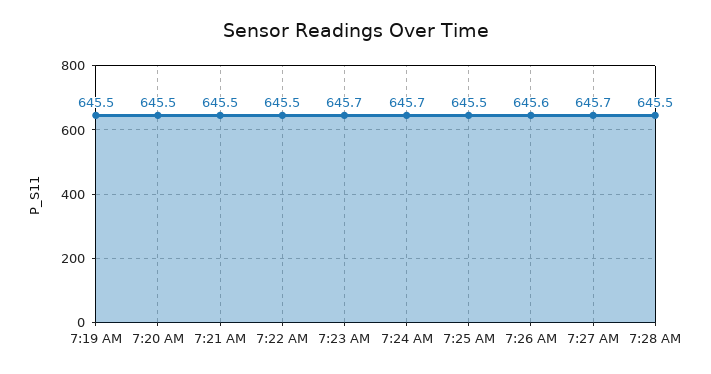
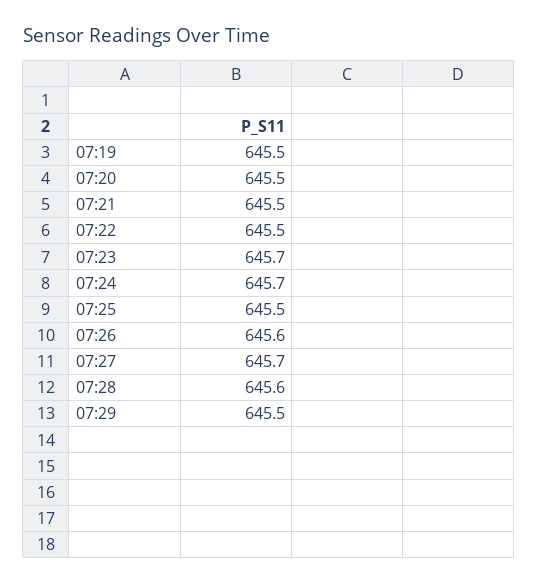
7:28 AM: 645.5 -> 645.6
07:29: none -> 645.5

